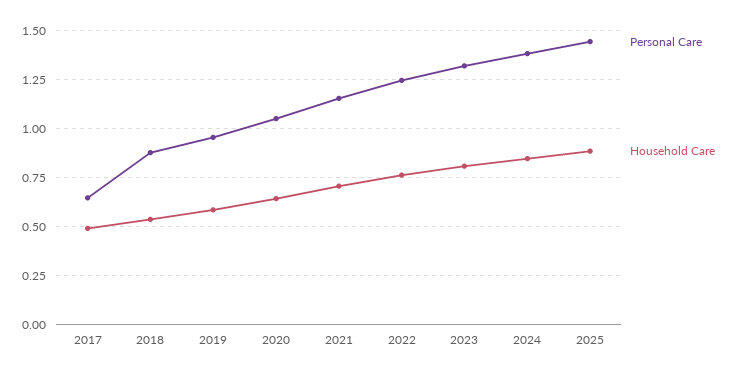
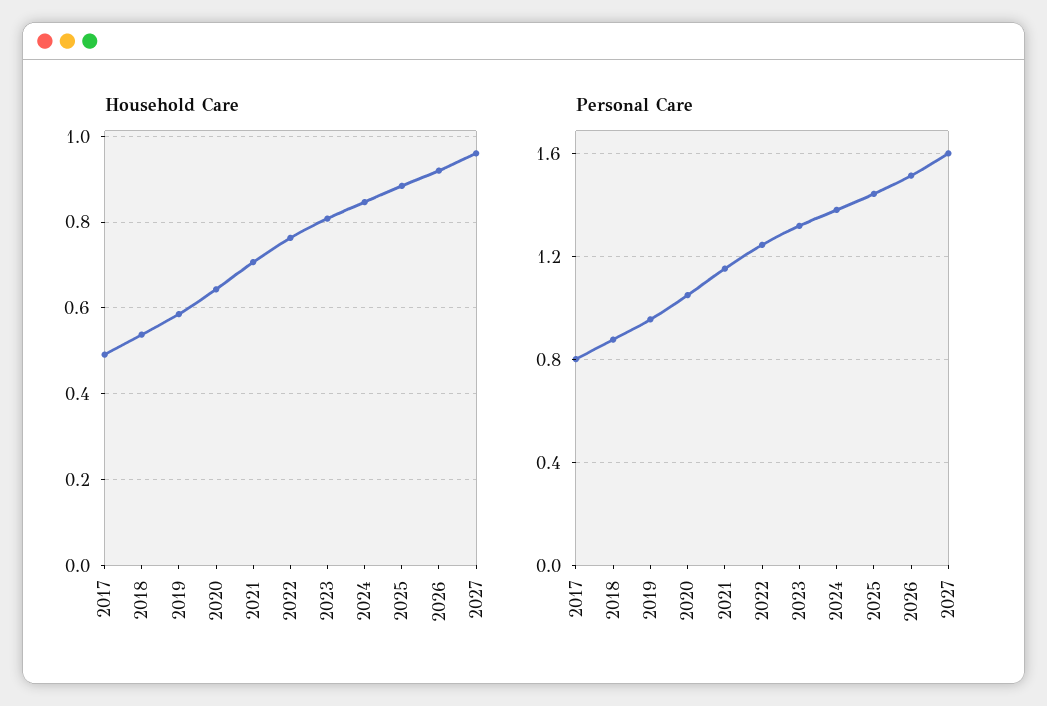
Personal Care, 2017: 0.65 -> 0.8
Household Care, 2026: none -> 0.92
Household Care, 2027: none -> 0.96
Personal Care, 2026: none -> 1.5
Personal Care, 2027: none -> 1.6

